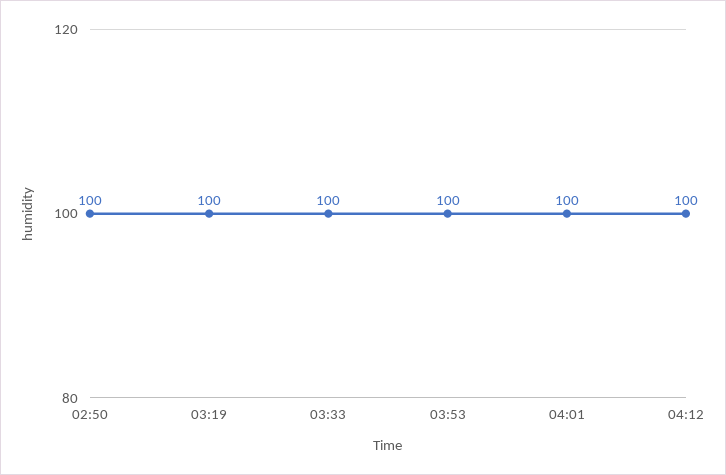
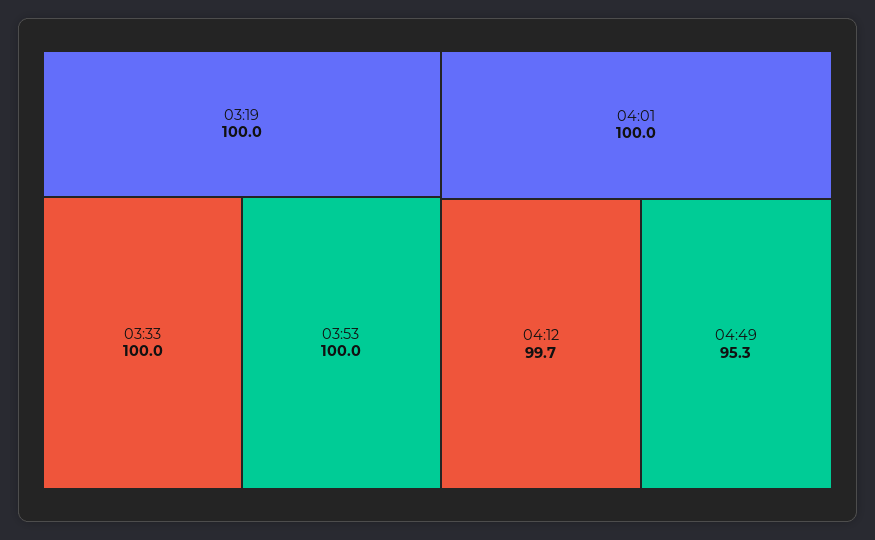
02:50: 100 -> none
04:12: 100 -> 99.7
04:49: none -> 95.3

